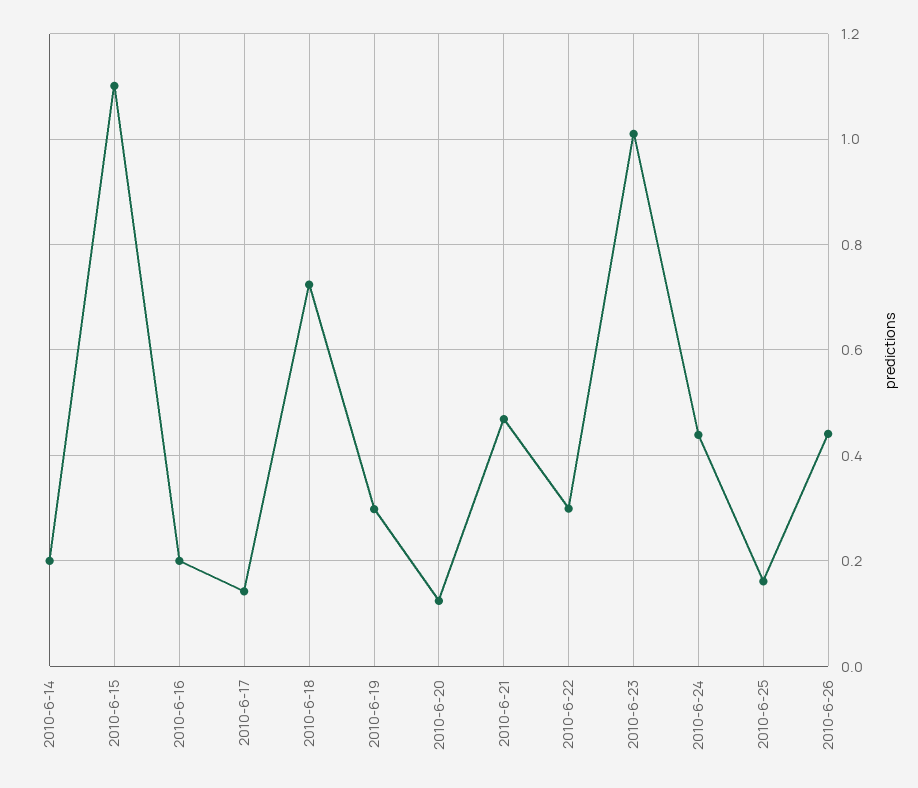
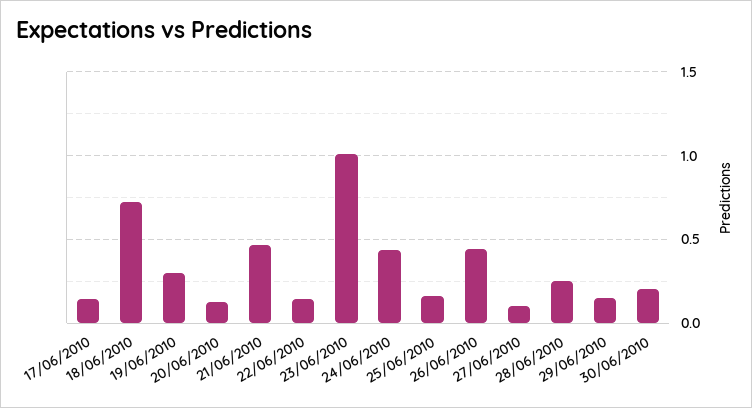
2010-6-14: 0.2 -> none
2010-6-15: 1.1 -> none
2010-6-16: 0.2 -> none
2010-6-22: 0.3 -> 0.15
27/06/2010: none -> 0.1
28/06/2010: none -> 0.25
29/06/2010: none -> 0.15
30/06/2010: none -> 0.2

